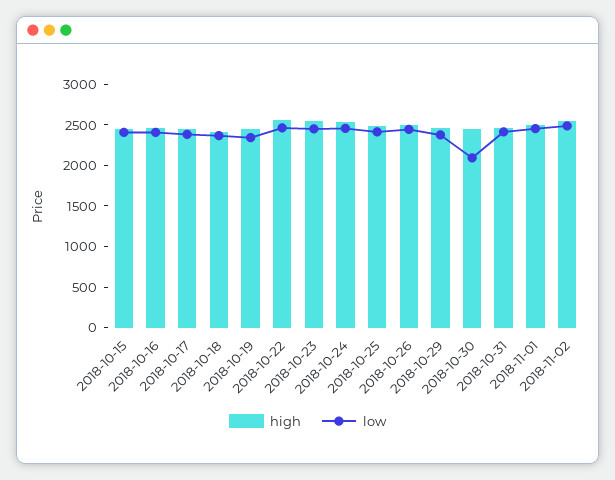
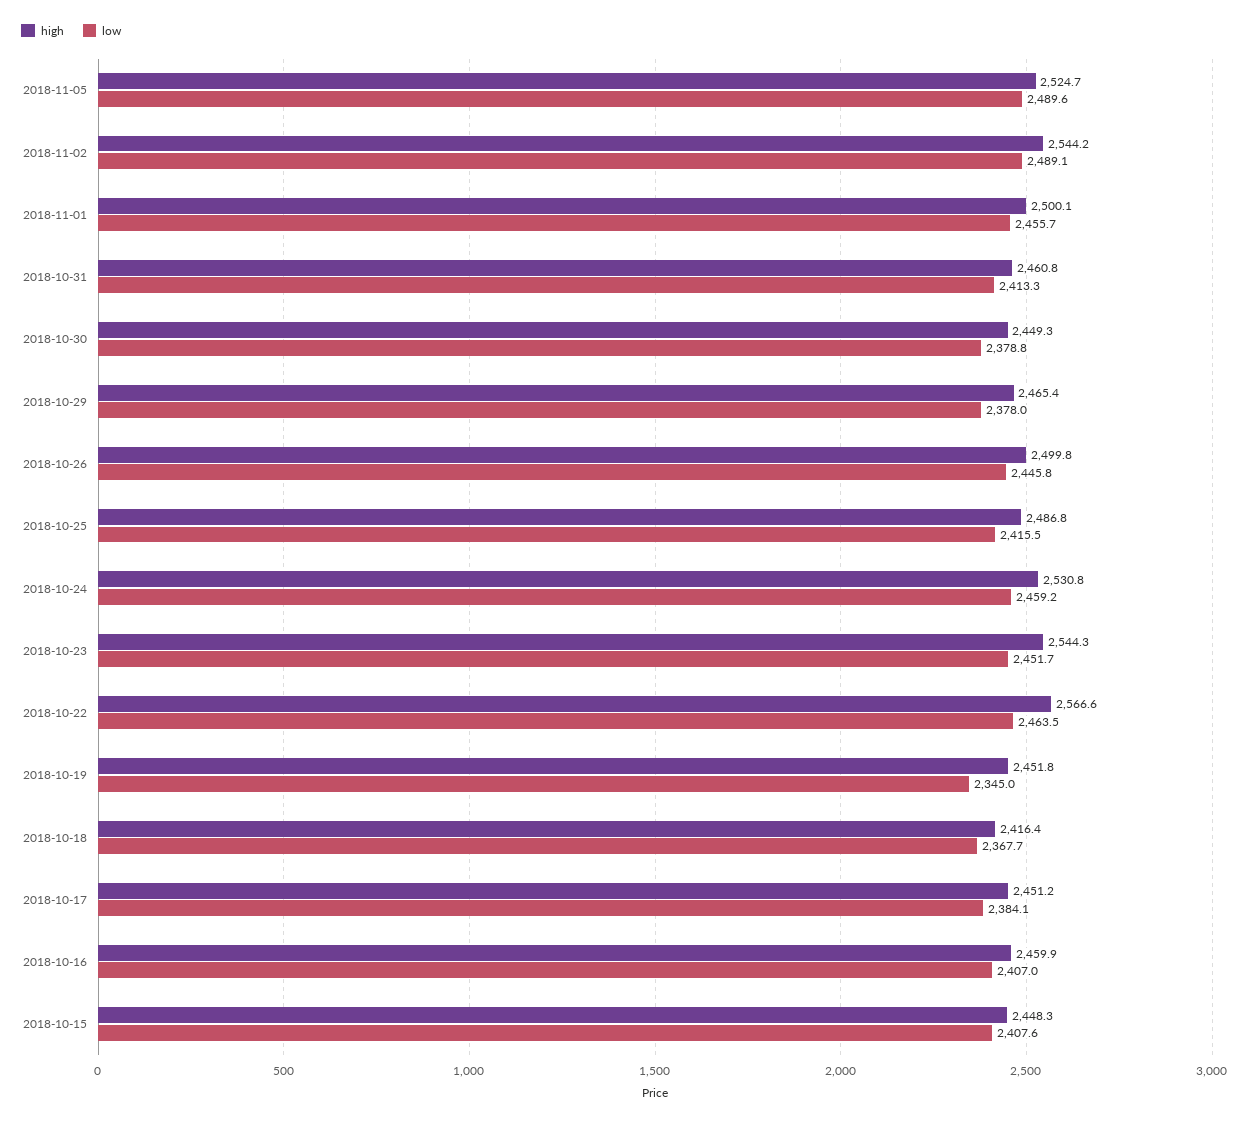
low, 2018-10-30: 2100 -> 2378.8
high, 2018-11-05: none -> 2524.7
low, 2018-11-05: none -> 2489.6

